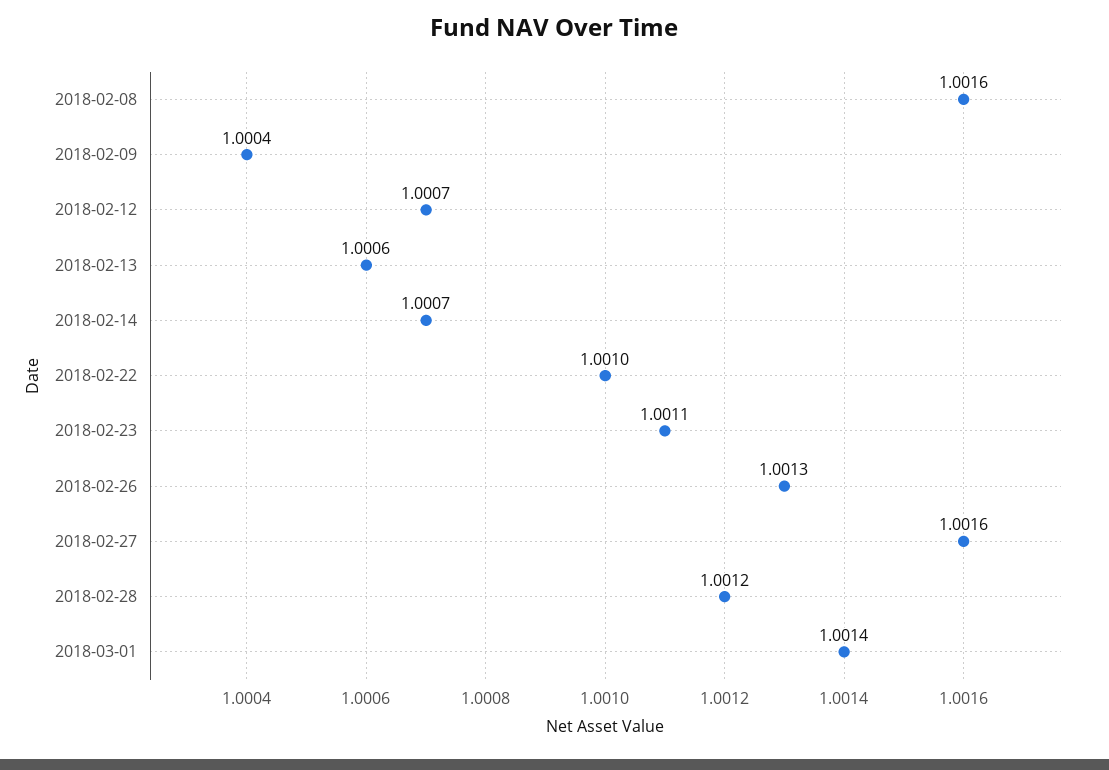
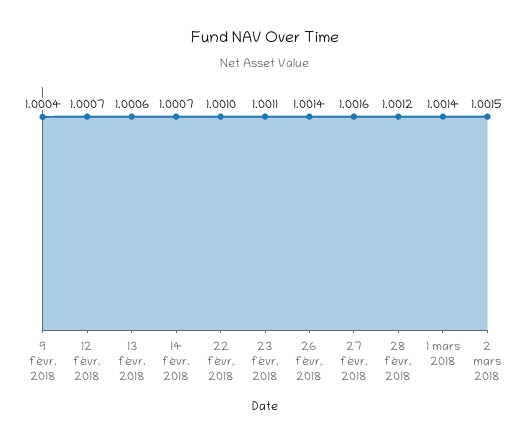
2018-02-08: 1.0016 -> none
2018-02-26: 1.0013 -> 1.0014
2 mars 2018: none -> 1.0015

